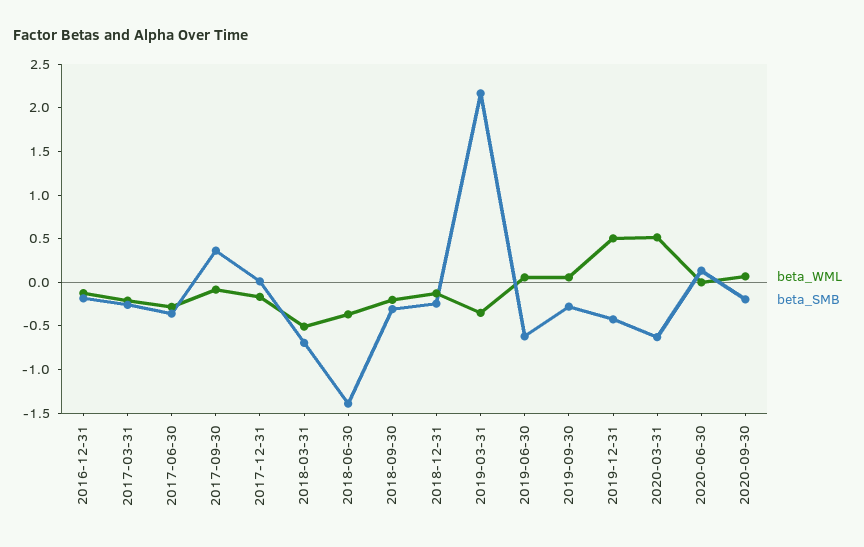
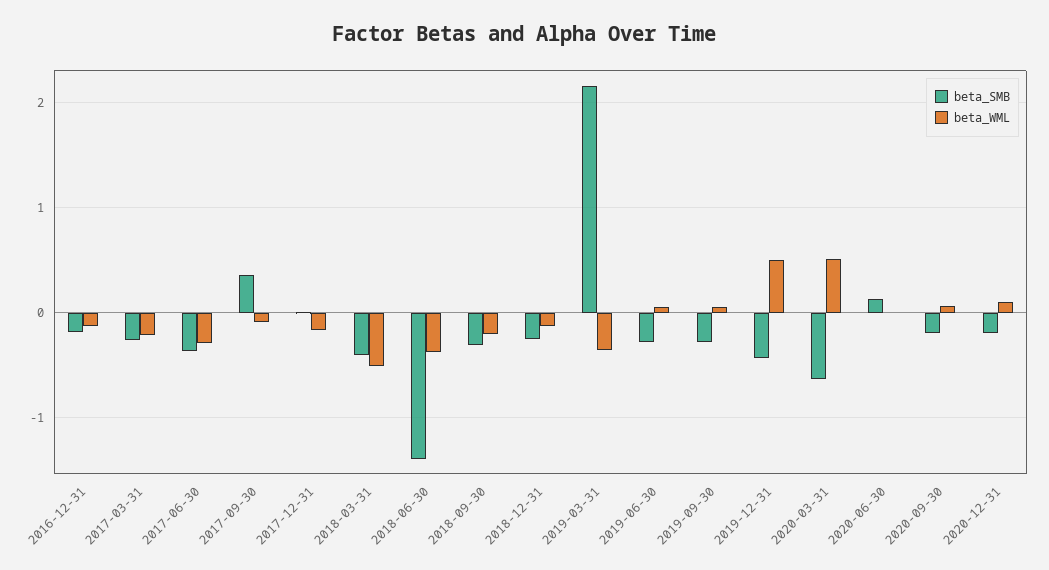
beta_SMB, 2018-03-31: -0.7 -> -0.4
beta_SMB, 2019-06-30: -0.6 -> -0.3
beta_SMB, 2020-12-31: none -> -0.2
beta_WML, 2020-12-31: none -> 0.1

